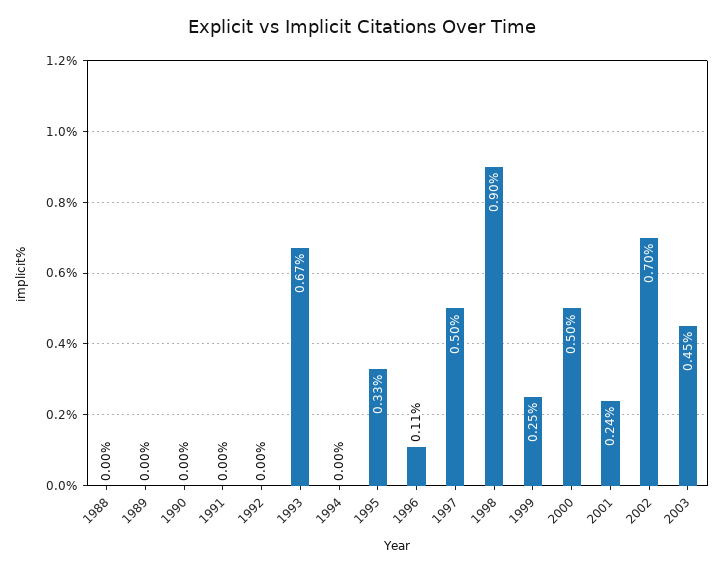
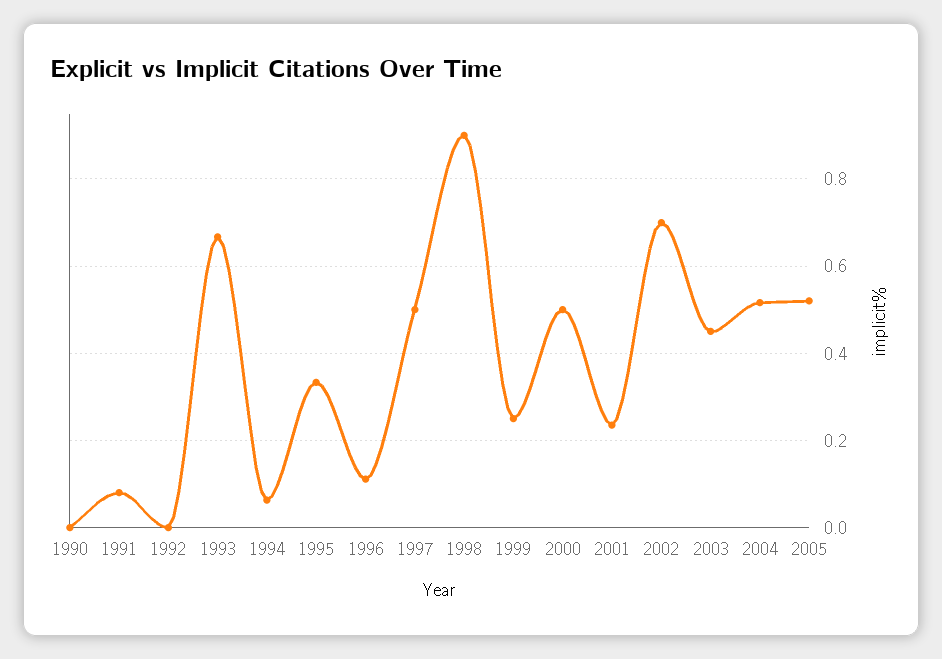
1988: 0 -> none
1989: 0 -> none
1991: 0 -> 0.08
1994: 0 -> 0.06
2004: none -> 0.52
2005: none -> 0.52

